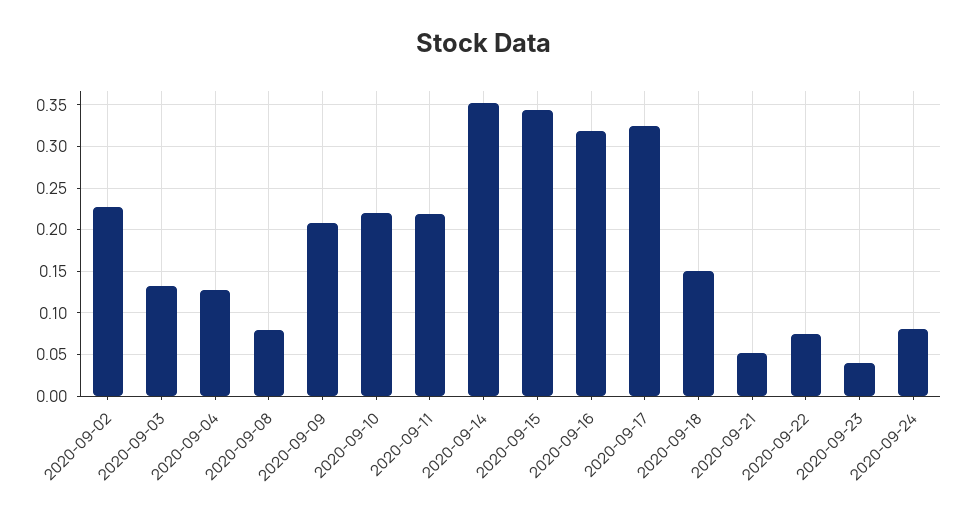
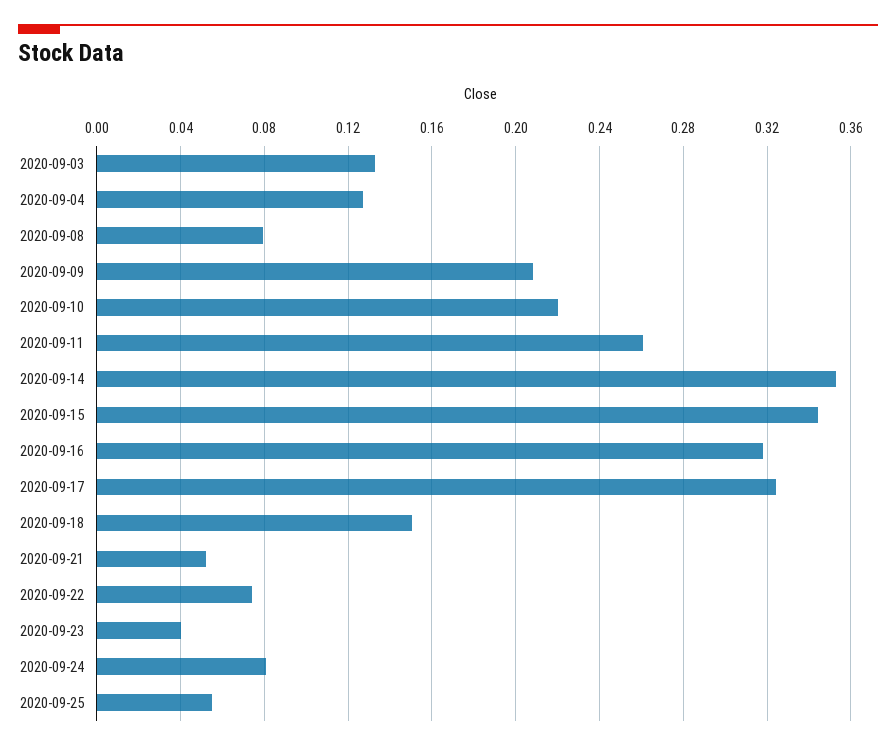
2020-09-02: 0.23 -> none
2020-09-11: 0.22 -> 0.26
2020-09-25: none -> 0.055

